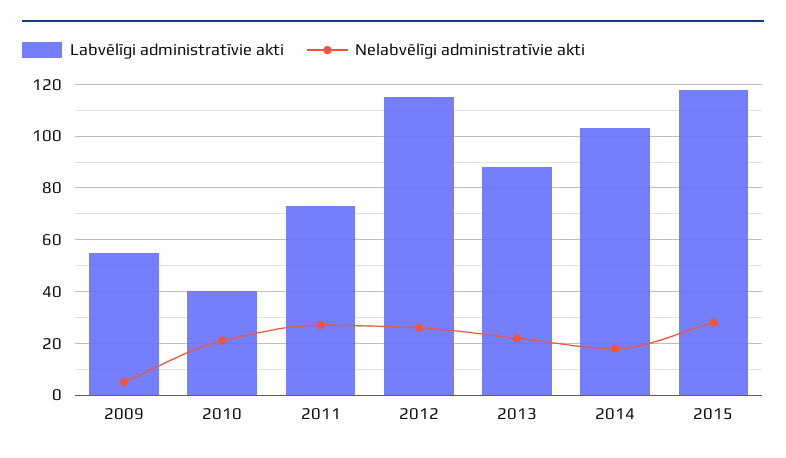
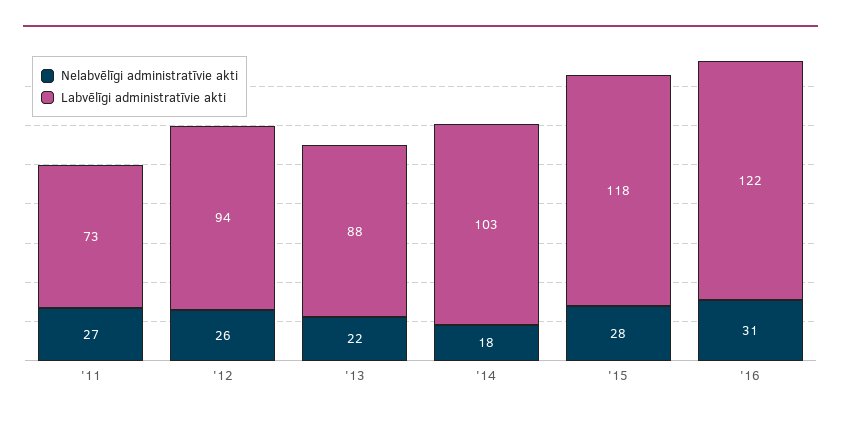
Labvēlīgi administratīvie akti, 2009: 55 -> none
Nelabvēlīgi administratīvie akti, 2009: 5 -> none
Labvēlīgi administratīvie akti, 2010: 40 -> none
Nelabvēlīgi administratīvie akti, 2010: 20 -> none
Labvēlīgi administratīvie akti, 2012: 115 -> 94
Nelabvēlīgi administratīvie akti, '16: none -> 31
Labvēlīgi administratīvie akti, '16: none -> 122

